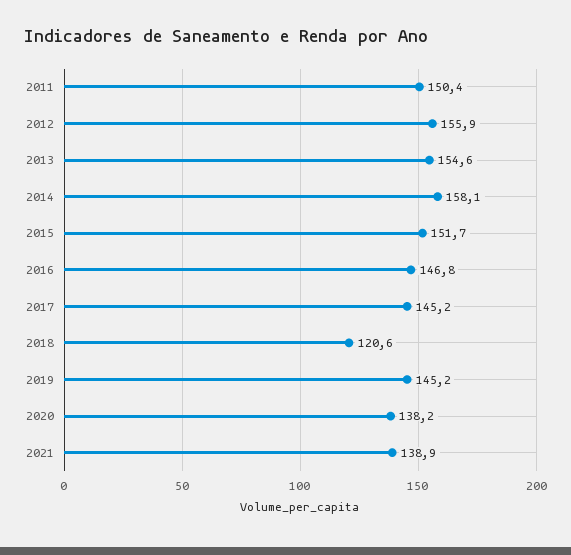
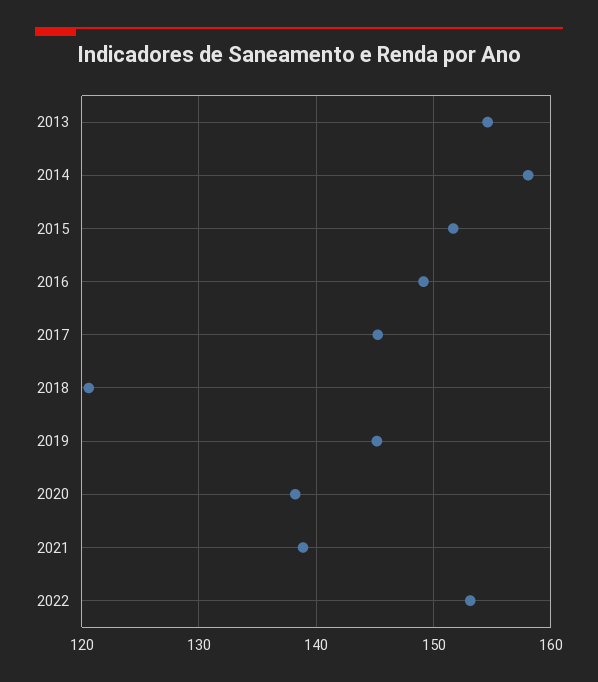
2011: 150.4 -> none
2012: 155.9 -> none
2016: 146.8 -> 149
2022: none -> 153

